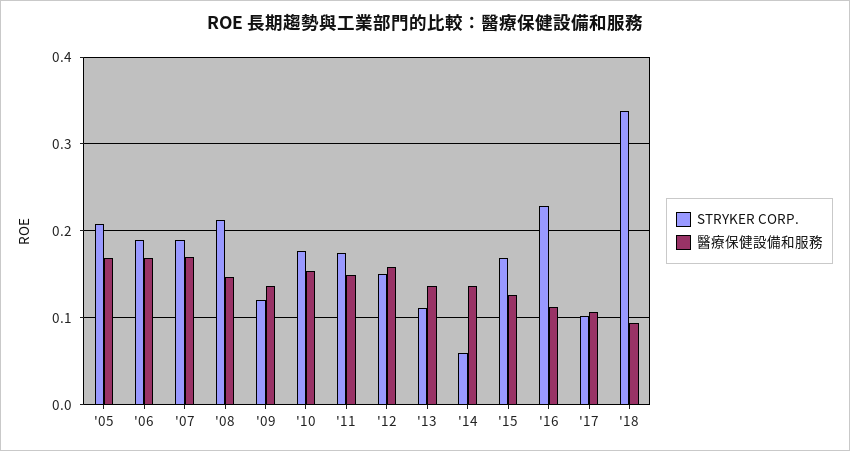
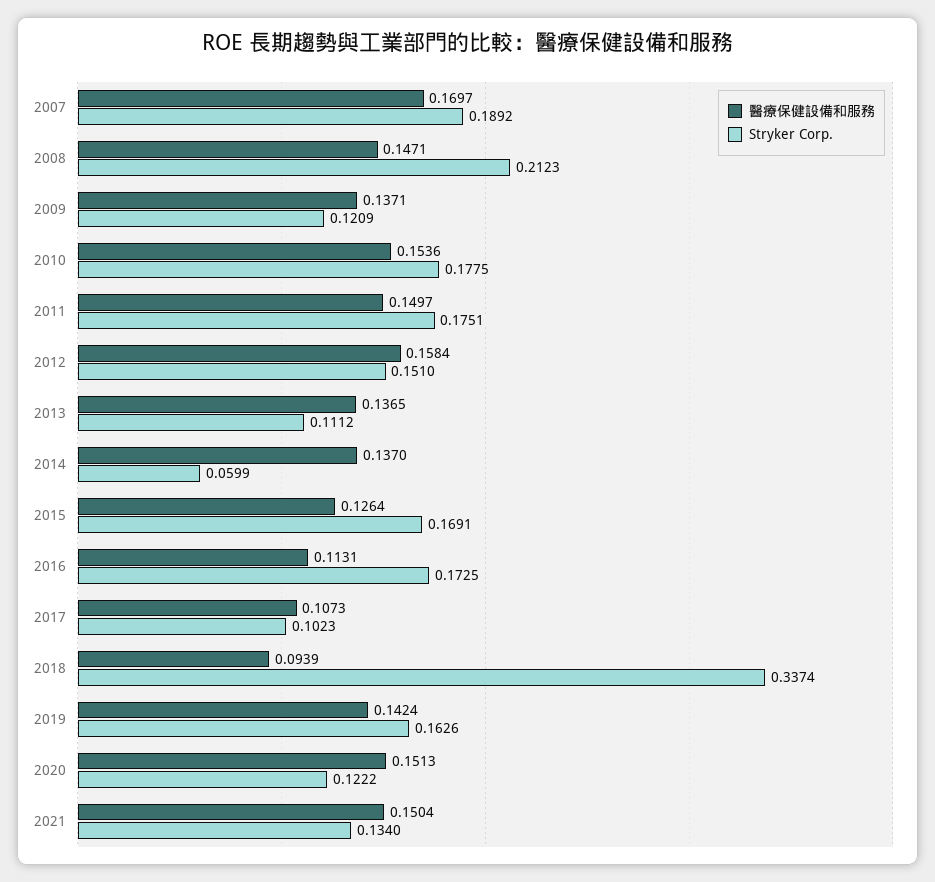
STRYKER CORP., '05: 0.21 -> none
醫療保健設備和服務, '05: 0.17 -> none
STRYKER CORP., '06: 0.19 -> none
醫療保健設備和服務, '06: 0.17 -> none
STRYKER CORP., '16: 0.23 -> 0.1725
醫療保健設備和服務, 2019: none -> 0.1424
STRYKER CORP., 2019: none -> 0.1626
醫療保健設備和服務, 2020: none -> 0.1513
STRYKER CORP., 2020: none -> 0.1222
醫療保健設備和服務, 2021: none -> 0.1504
STRYKER CORP., 2021: none -> 0.134

